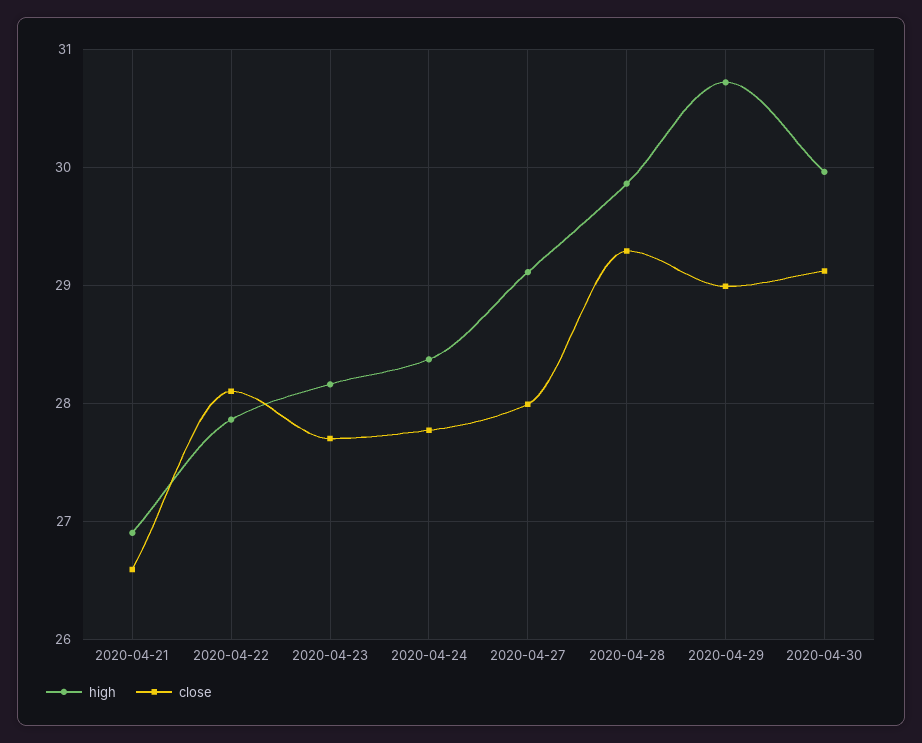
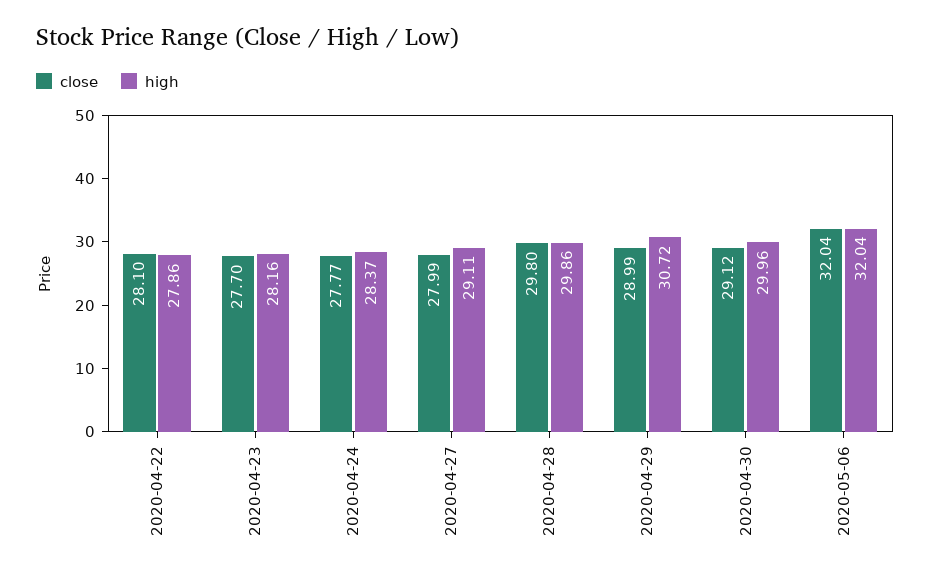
high, 2020-04-21: 26.9 -> none
close, 2020-04-21: 26.6 -> none
close, 2020-04-28: 29.3 -> 29.8
close, 2020-05-06: none -> 32.04
high, 2020-05-06: none -> 32.04

